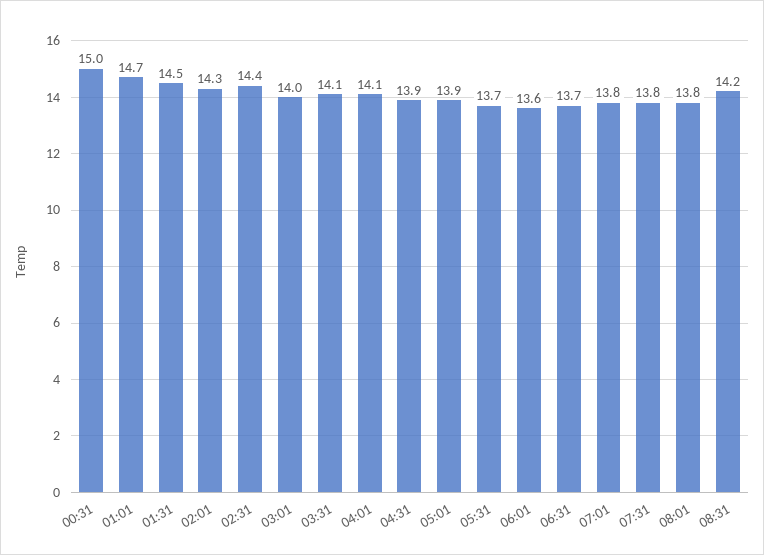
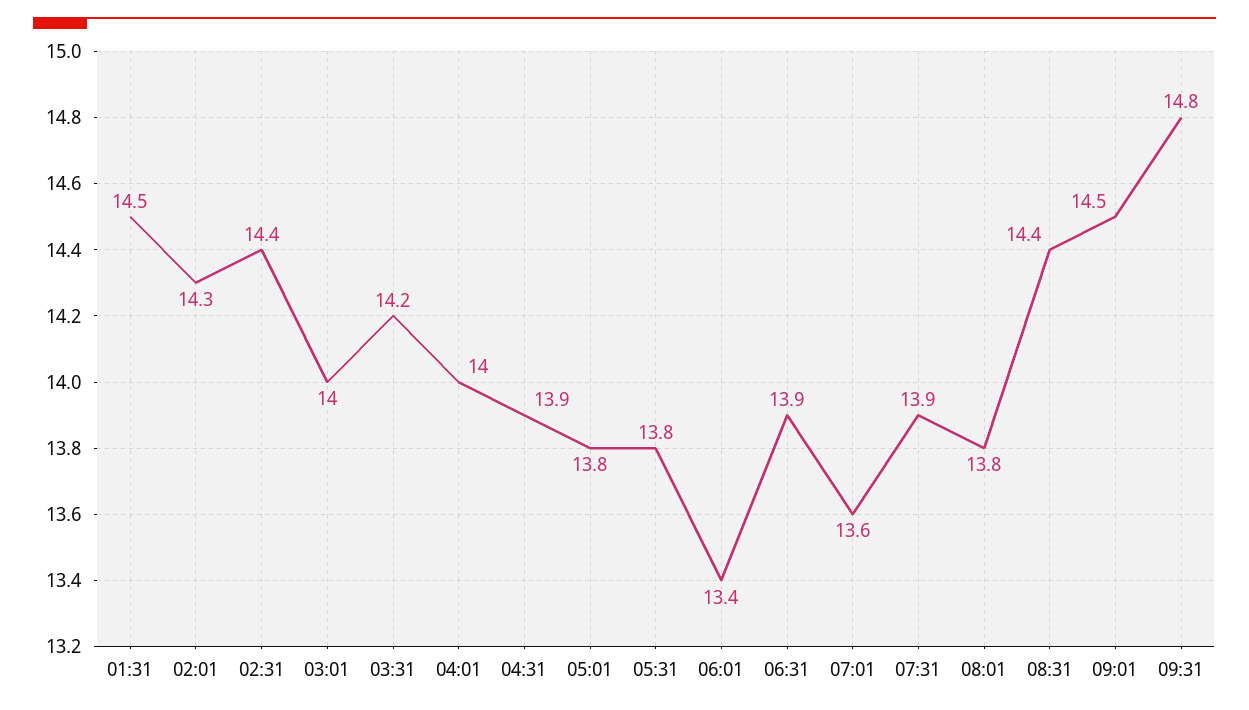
00:31: 15 -> none
01:01: 14.7 -> none
03:31: 14.1 -> 14.2
04:01: 14.1 -> 14
05:01: 13.9 -> 13.8
05:31: 13.7 -> 13.8
06:01: 13.6 -> 13.4
06:31: 13.7 -> 13.9
07:01: 13.8 -> 13.6
07:31: 13.8 -> 13.9
08:31: 14.2 -> 14.4
09:01: none -> 14.5
09:31: none -> 14.8

